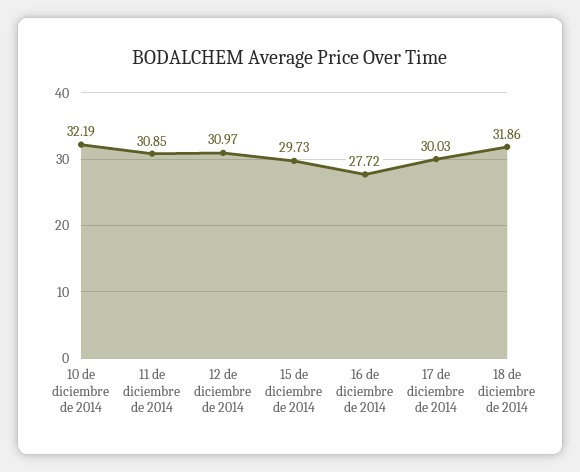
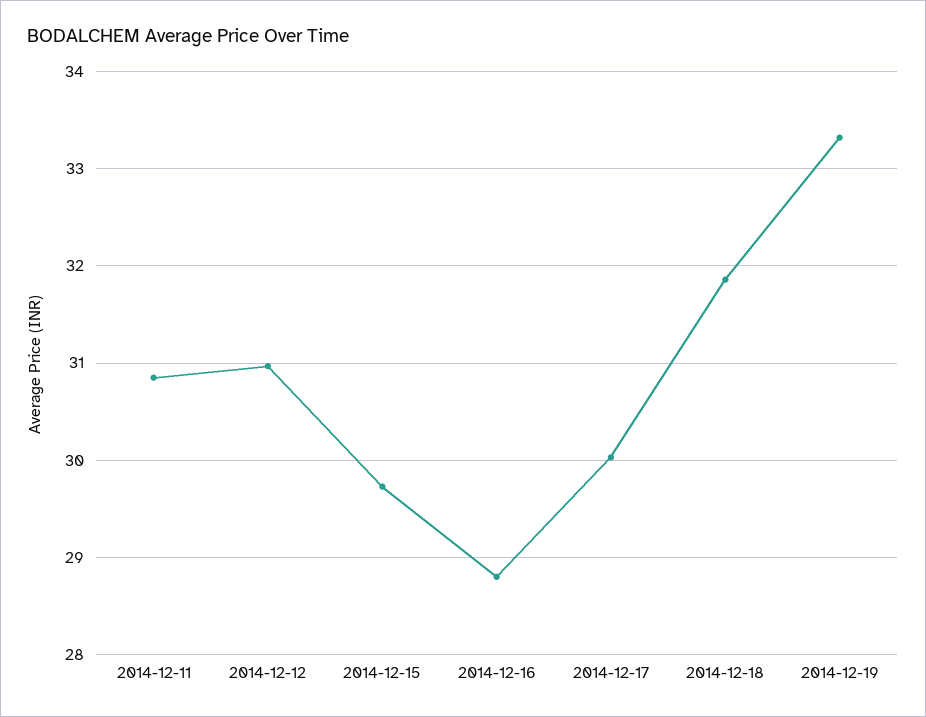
10 de diciembre de 2014: 32.19 -> none
16 de diciembre de 2014: 27.72 -> 28.8
2014-12-19: none -> 33.3

